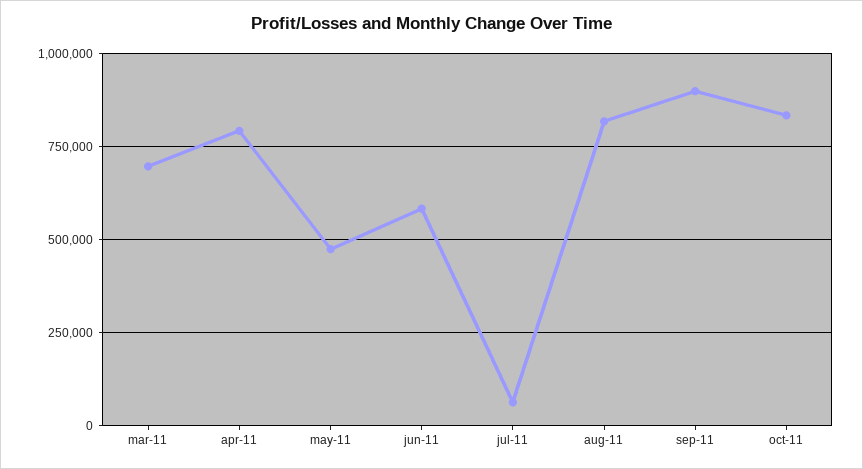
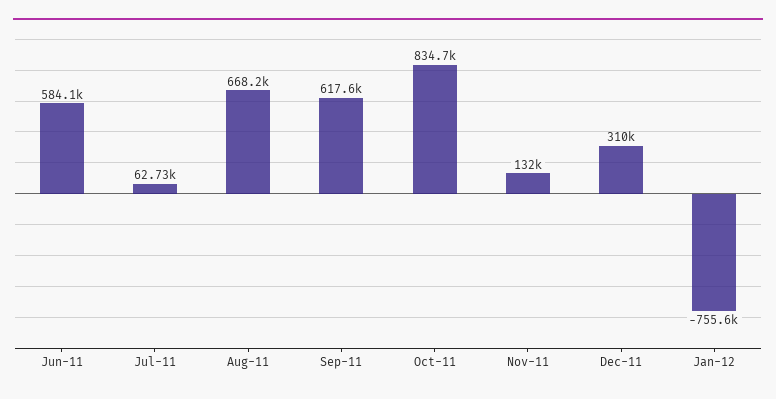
mar-11: 700000 -> none
apr-11: 800000 -> none
may-11: 475000 -> none
aug-11: 825000 -> 668200
sep-11: 900000 -> 617600
Nov-11: none -> 132000
Dec-11: none -> 310000
Jan-12: none -> -755600

